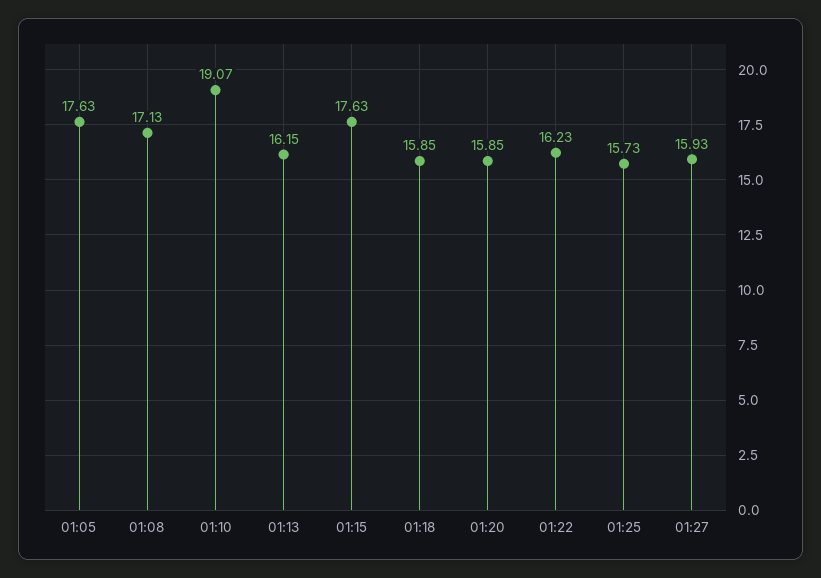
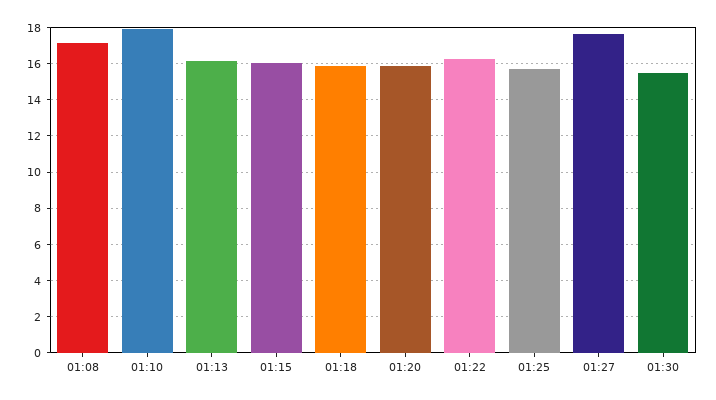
01:05: 17.63 -> none
01:10: 19.07 -> 18
01:15: 17.63 -> 16
01:27: 15.93 -> 17.5
01:30: none -> 15.5

